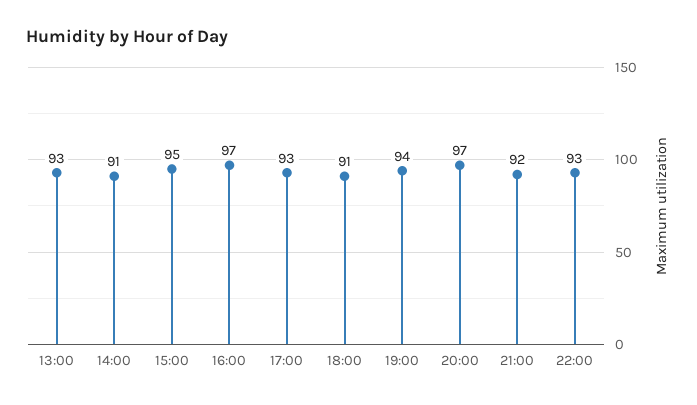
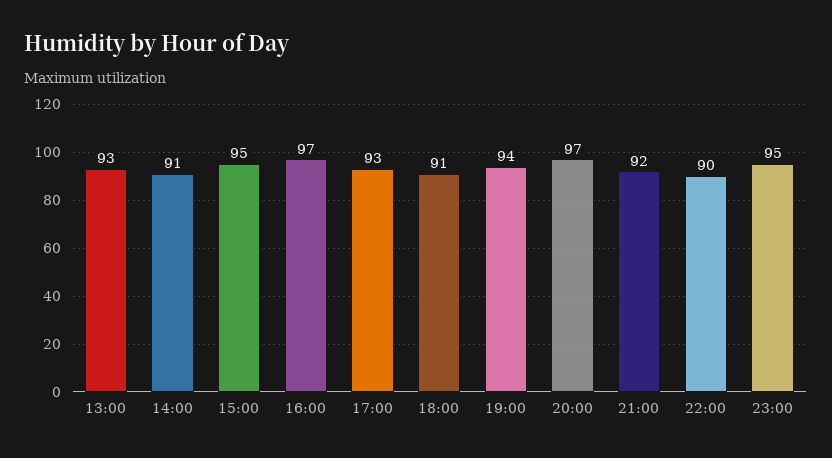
22:00: 93 -> 90
23:00: none -> 95

